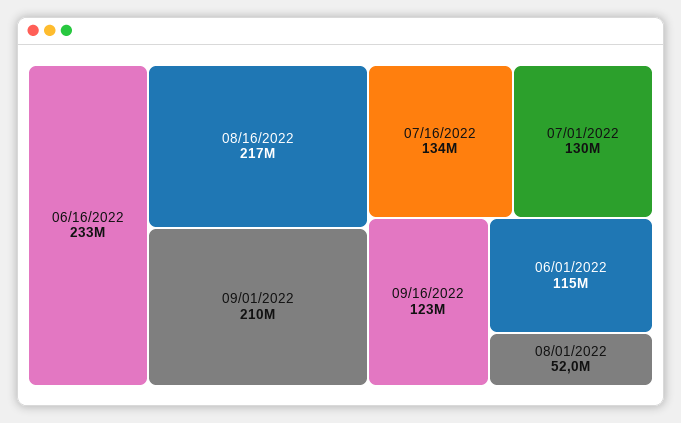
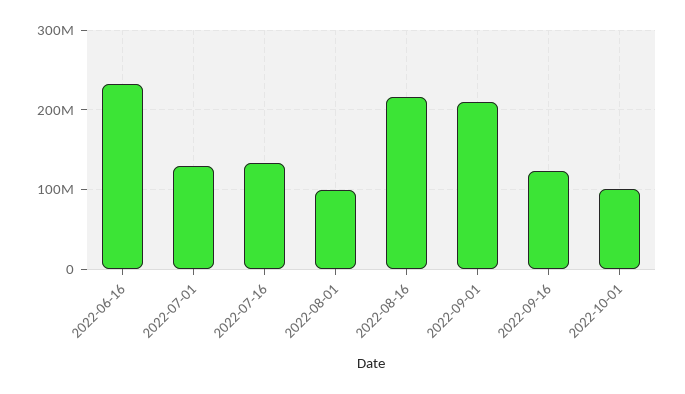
06/01/2022: 115000000 -> none
08/01/2022: 52000000 -> 100000000
2022-10-01: none -> 100000000

